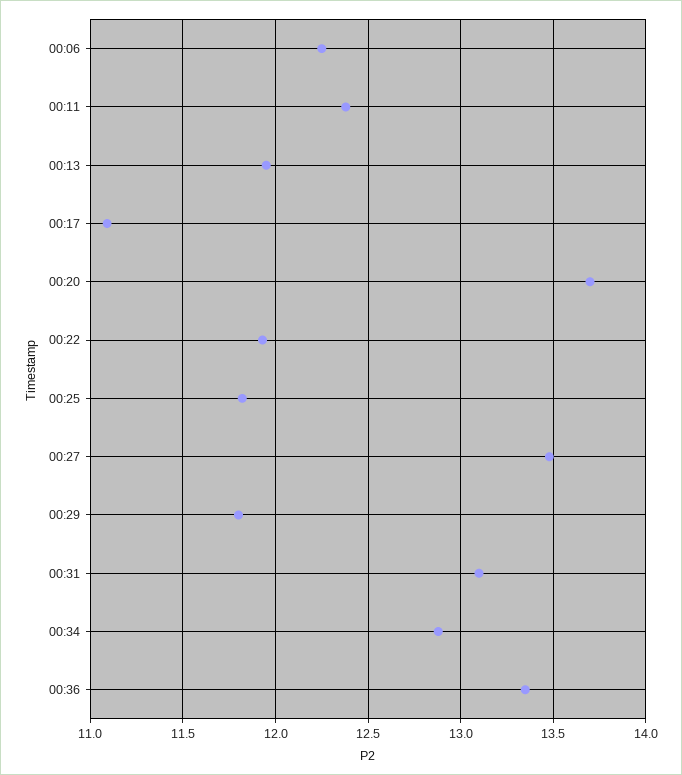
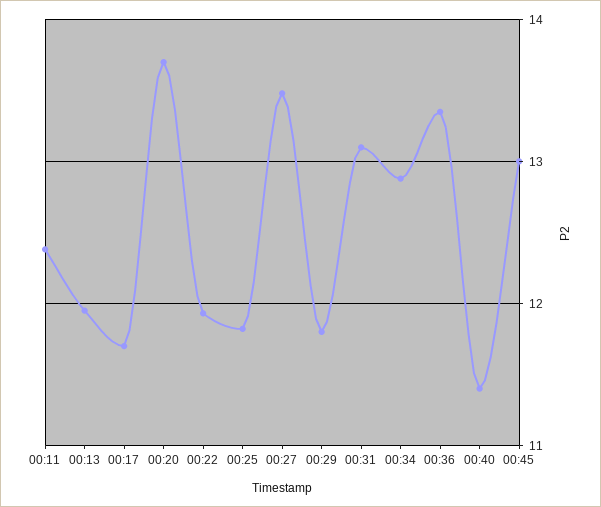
00:06: 12.25 -> none
00:17: 11.1 -> 11.7
00:40: none -> 11.4
00:45: none -> 13

